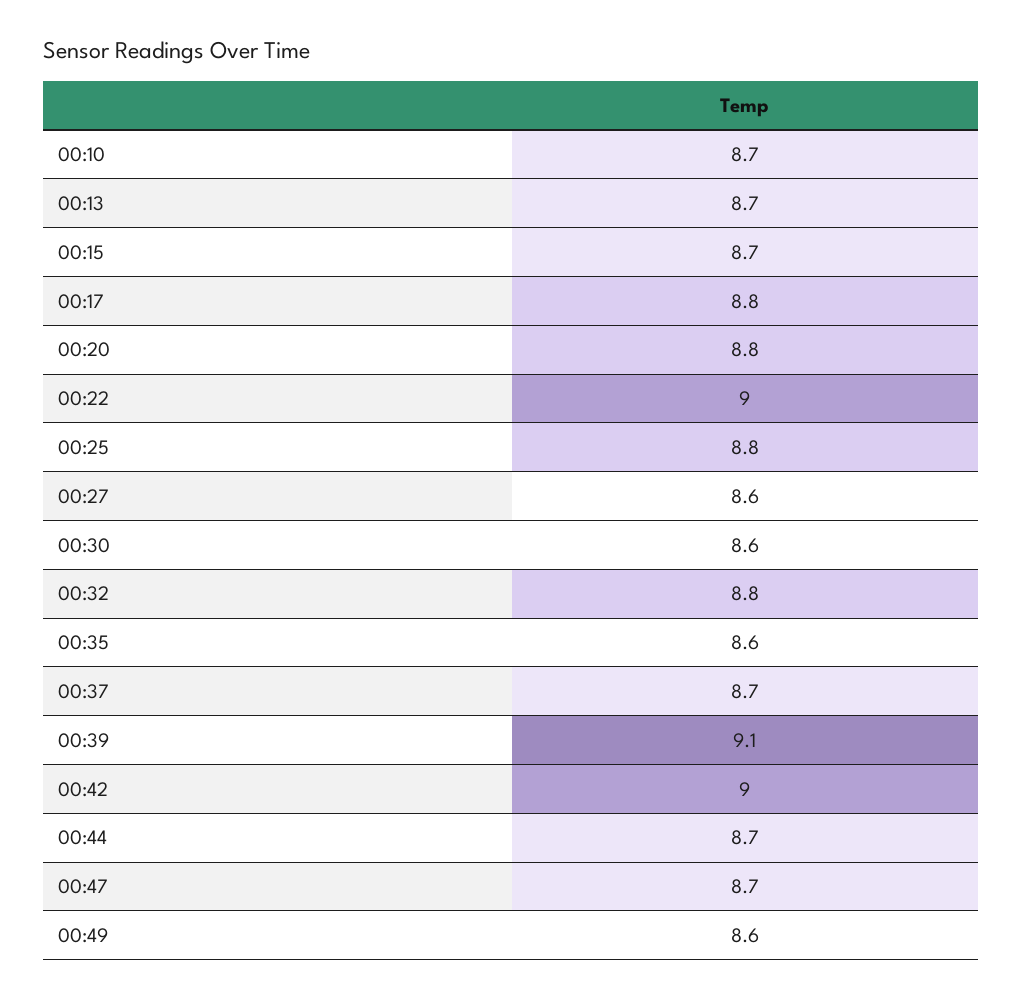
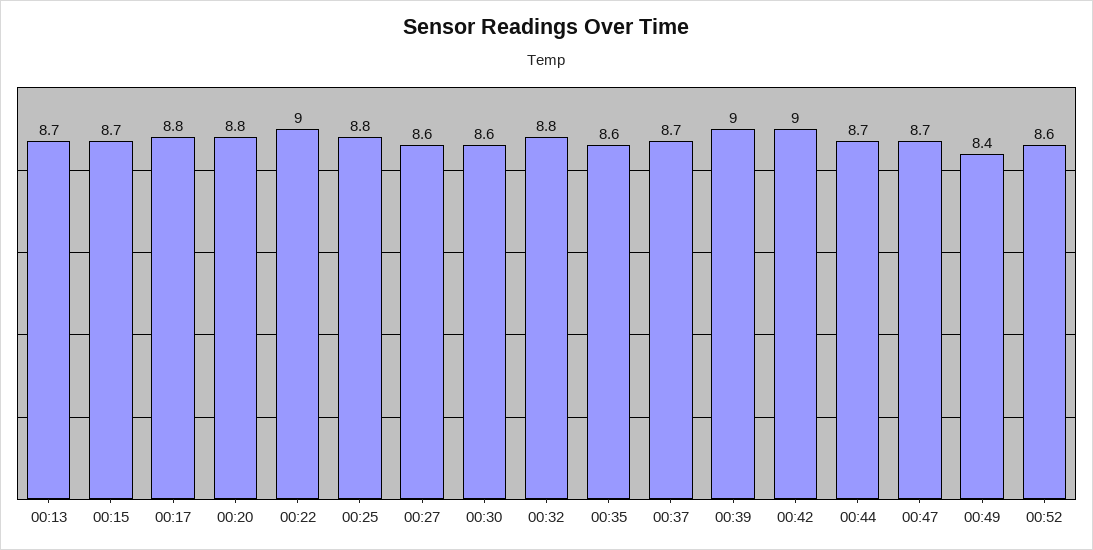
00:10: 8.7 -> none
00:39: 9.1 -> 9
00:49: 8.6 -> 8.4
00:52: none -> 8.6

